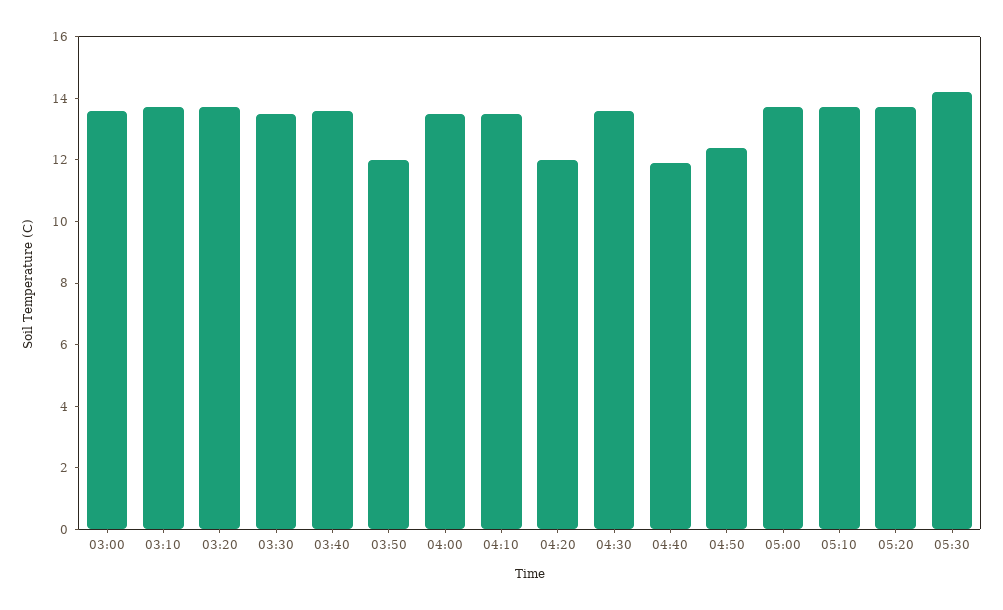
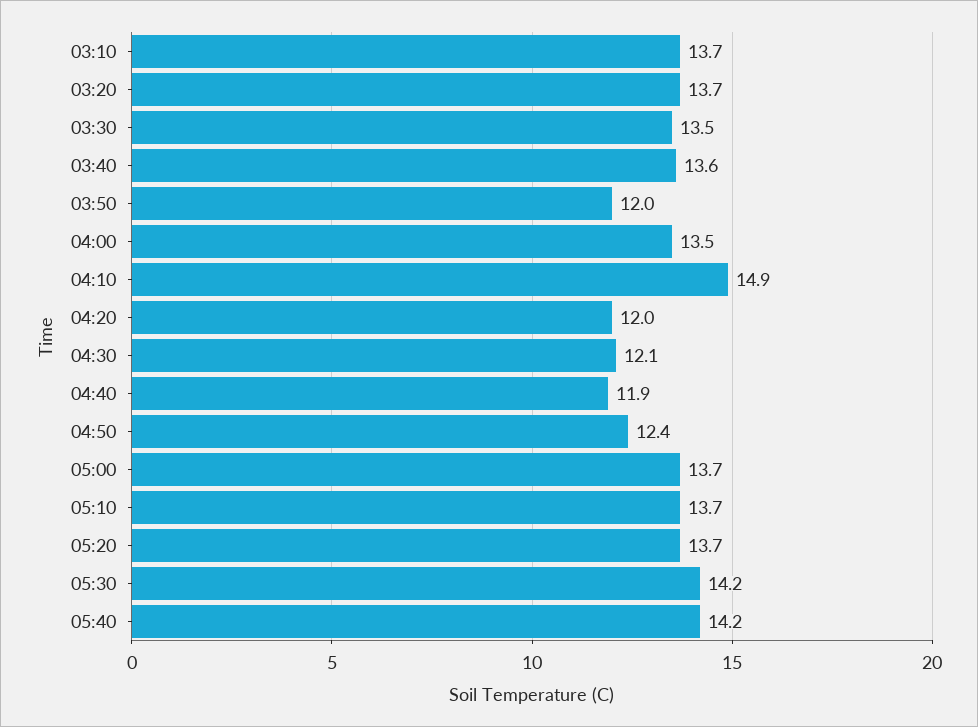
03:00: 13.5 -> none
04:10: 13.5 -> 14.9
04:30: 13.5 -> 12.1
05:40: none -> 14.2

